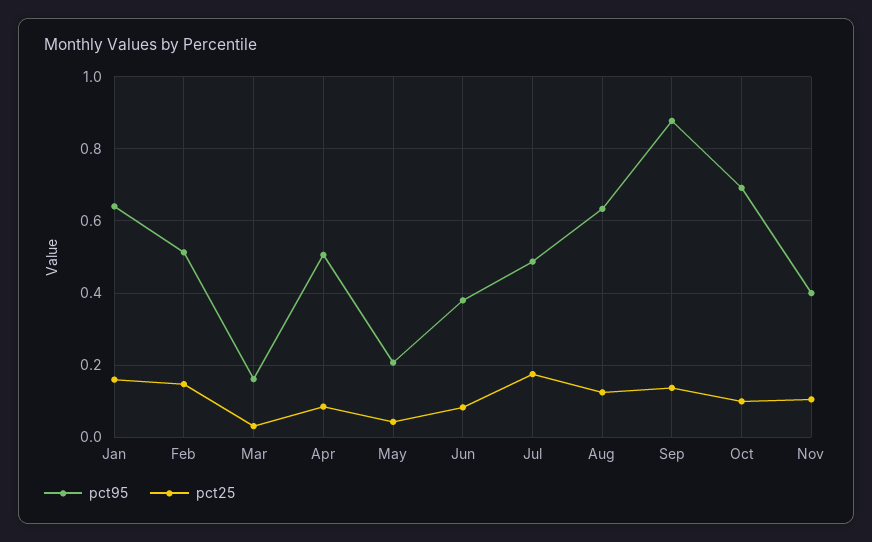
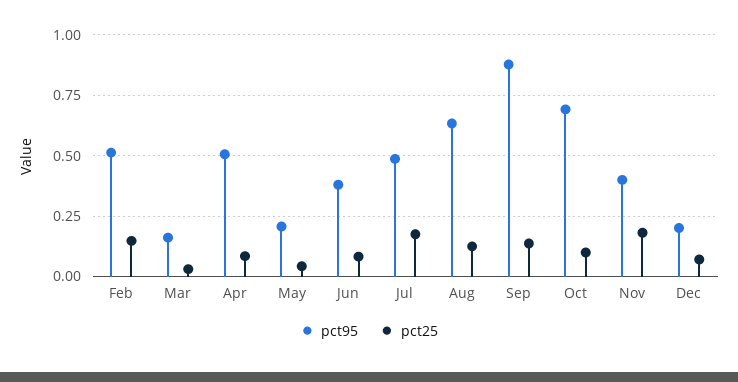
pct95, Jan: 0.64 -> none
pct25, Jan: 0.16 -> none
pct25, Nov: 0.1 -> 0.175
pct95, Dec: none -> 0.2
pct25, Dec: none -> 0.075

